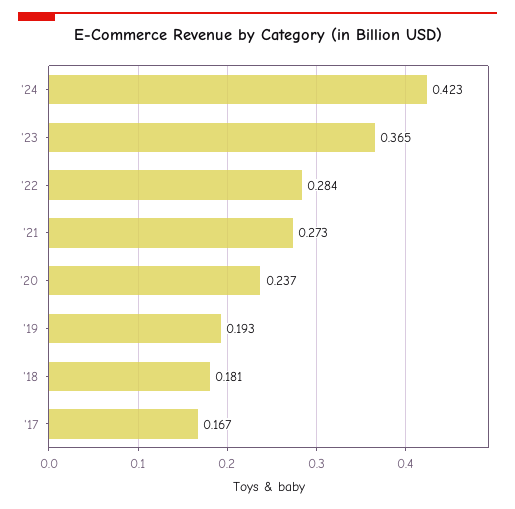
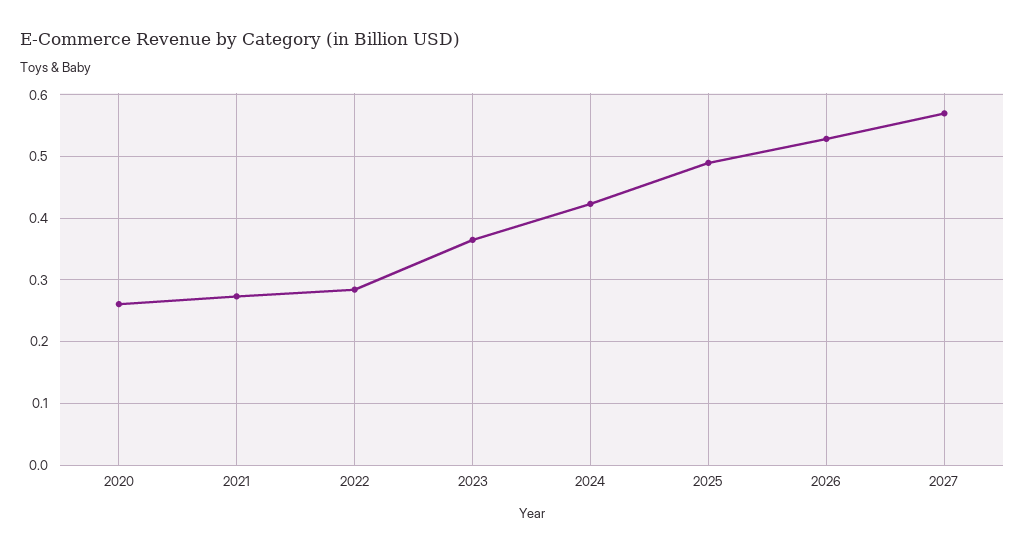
'20: 0.237 -> 0.26
'19: 0.193 -> none
'18: 0.181 -> none
'17: 0.167 -> none
2025: none -> 0.49
2026: none -> 0.53
2027: none -> 0.57

